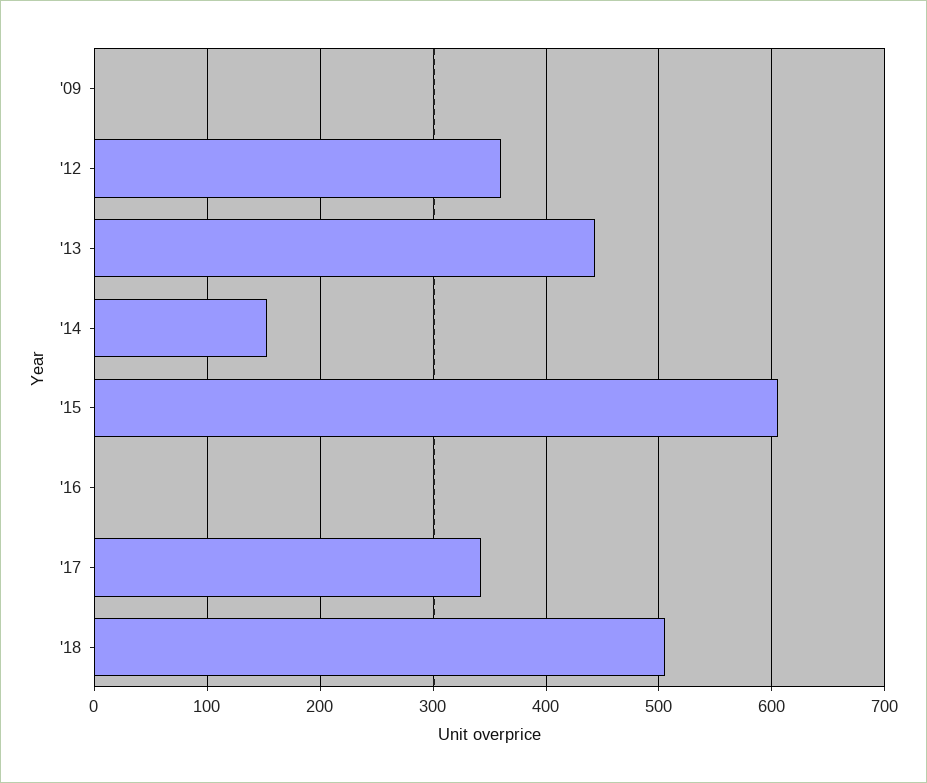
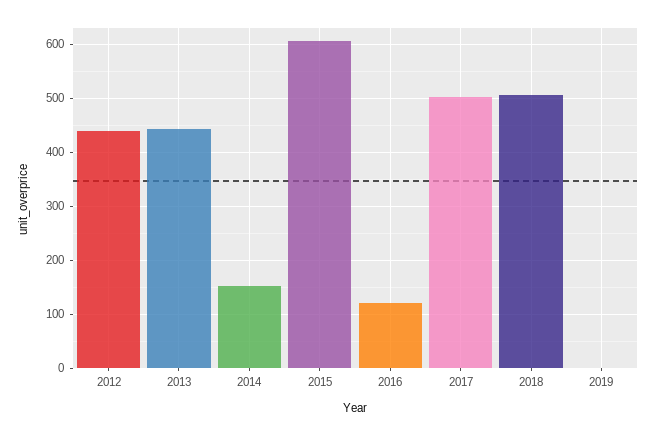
'09: 0 -> none
'12: 360 -> 440
'16: 0 -> 120
'17: 340 -> 500
2019: none -> 0

